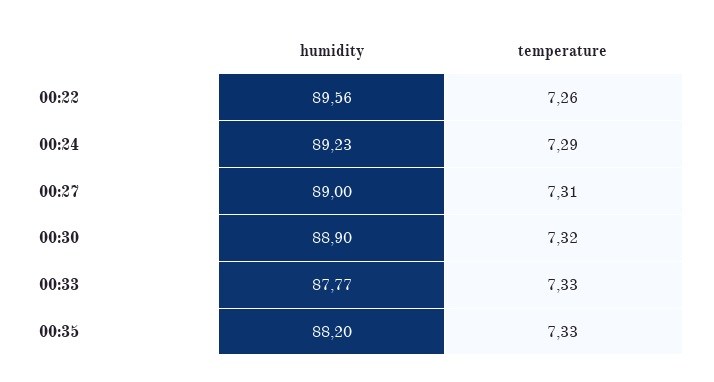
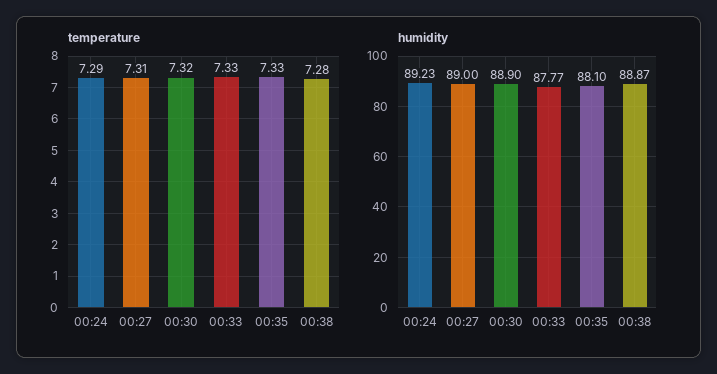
humidity, 00:22: 89.56 -> none
temperature, 00:22: 7.26 -> none
humidity, 00:35: 88.2 -> 88.1
temperature, 00:38: none -> 7.28
humidity, 00:38: none -> 88.87

